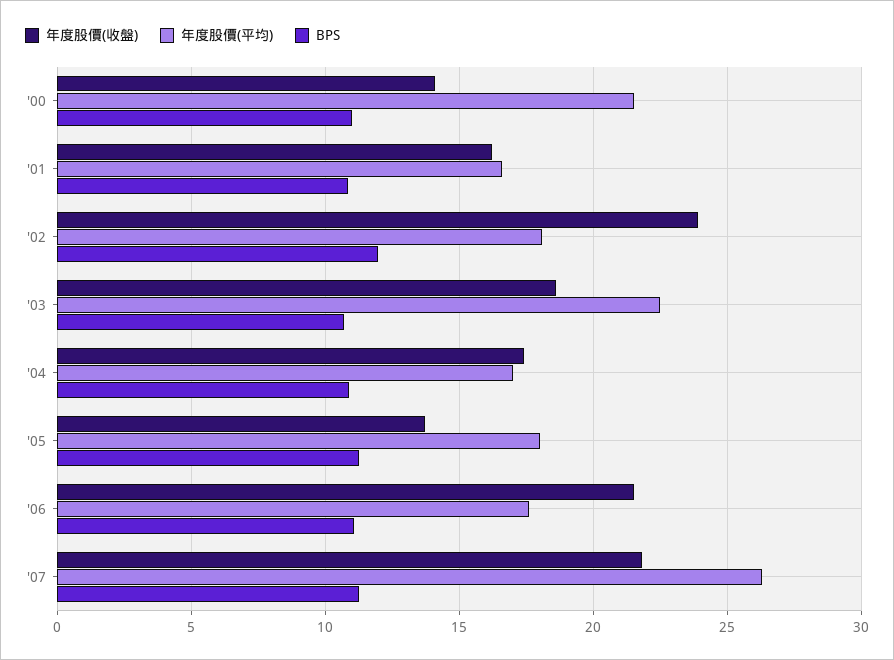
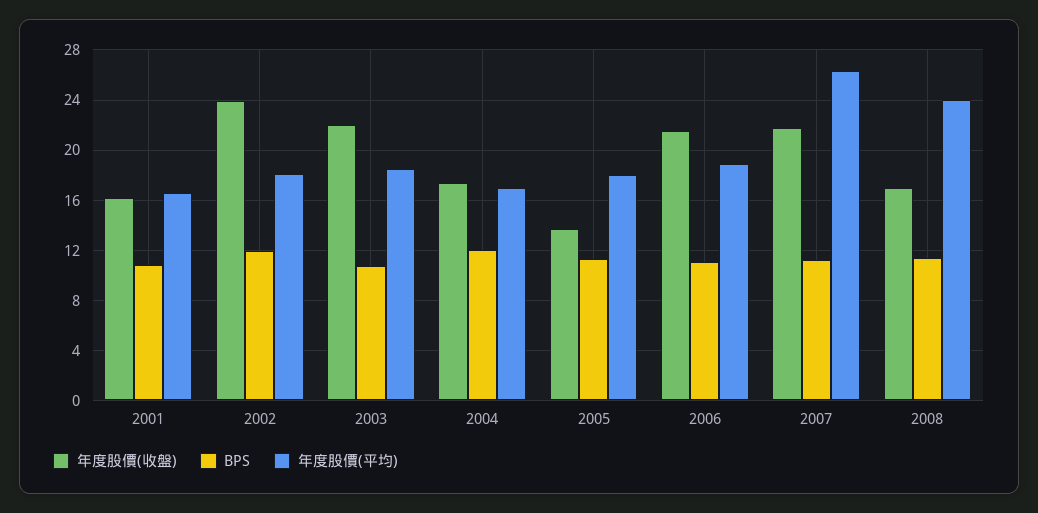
年度股價(收盤), '00: 14 -> none
年度股價(平均), '00: 21.5 -> none
BPS, '00: 11 -> none
年度股價(收盤), '03: 18.5 -> 22
年度股價(平均), '03: 22.5 -> 18.5
BPS, '04: 11 -> 12
年度股價(平均), '06: 17.5 -> 19
年度股價(收盤), 2008: none -> 17
BPS, 2008: none -> 11.5
年度股價(平均), 2008: none -> 24

